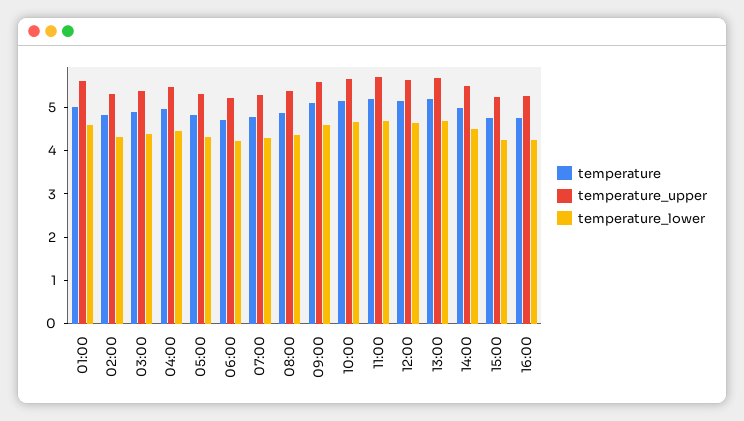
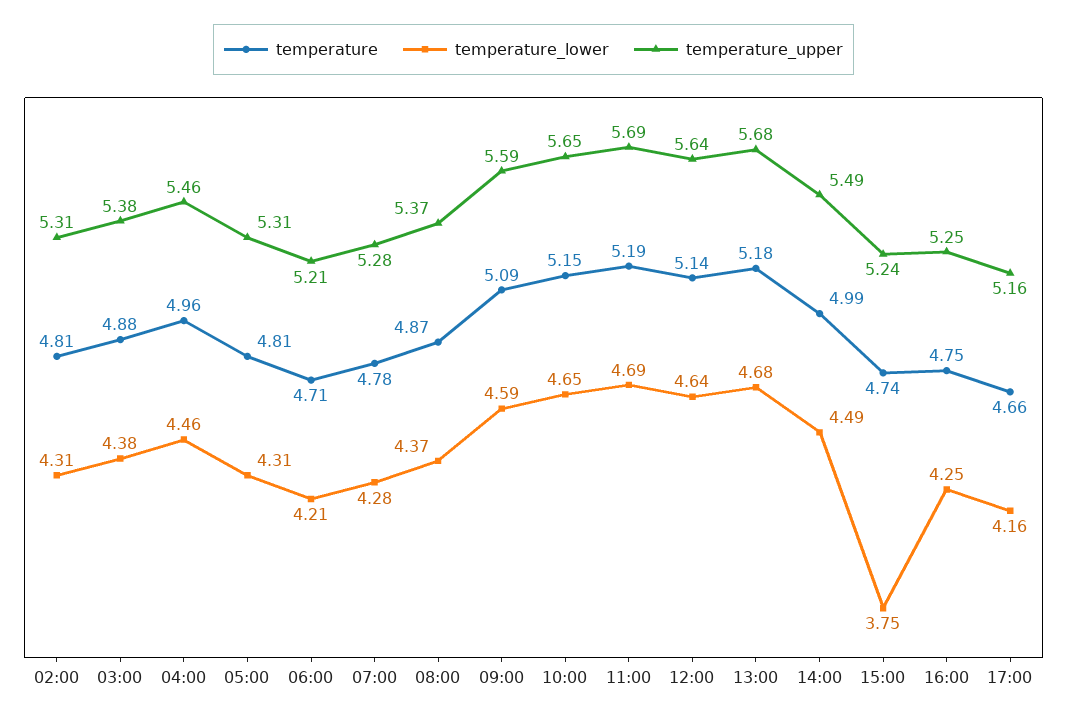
temperature, 01:00: 5 -> none
temperature_upper, 01:00: 5.6 -> none
temperature_lower, 01:00: 4.6 -> none
temperature_lower, 15:00: 4.2 -> 3.75
temperature, 17:00: none -> 4.66
temperature_lower, 17:00: none -> 4.16
temperature_upper, 17:00: none -> 5.16

